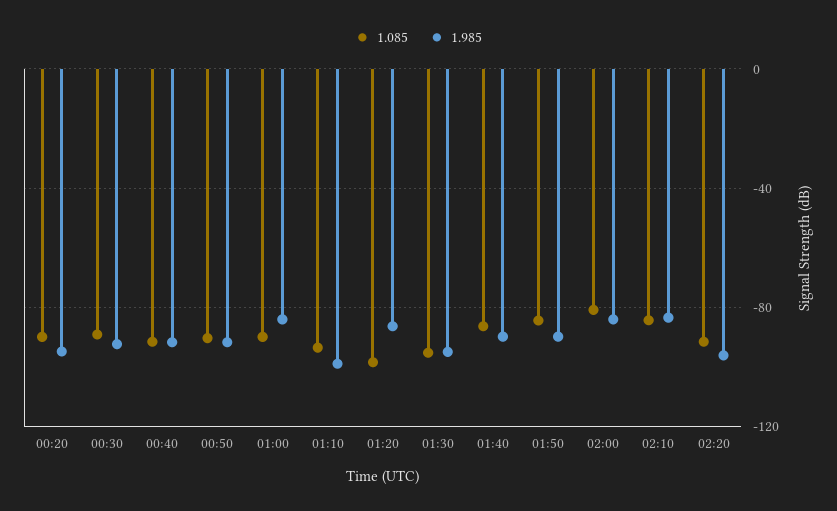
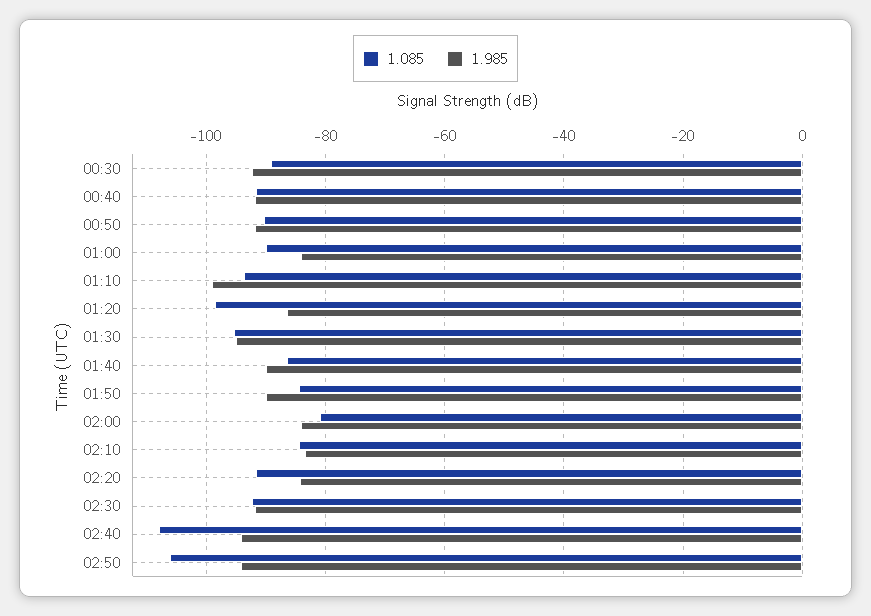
1.085, 00:20: -90 -> none
1.985, 00:20: -95 -> none
1.985, 02:20: -95 -> -84
1.085, 02:30: none -> -92
1.985, 02:30: none -> -92
1.085, 02:40: none -> -108
1.985, 02:40: none -> -94
1.085, 02:50: none -> -106
1.985, 02:50: none -> -94

